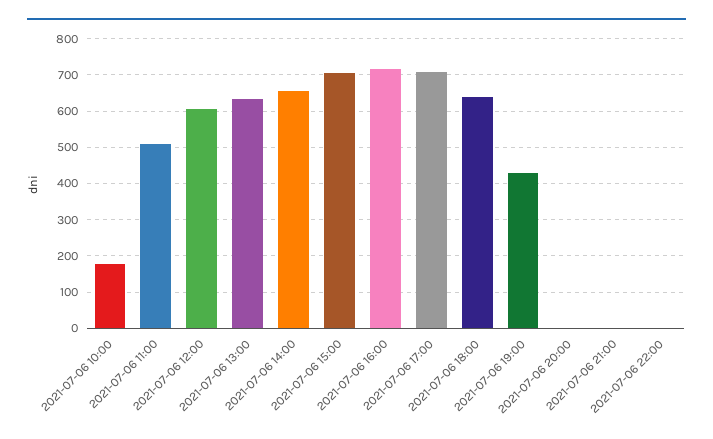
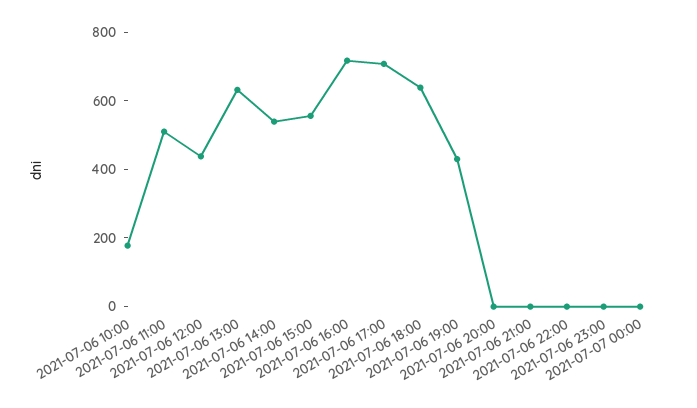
2021-07-06 12:00: 600 -> 450
2021-07-06 14:00: 660 -> 550
2021-07-06 15:00: 700 -> 550
2021-07-06 23:00: none -> 0
2021-07-07 00:00: none -> 0

